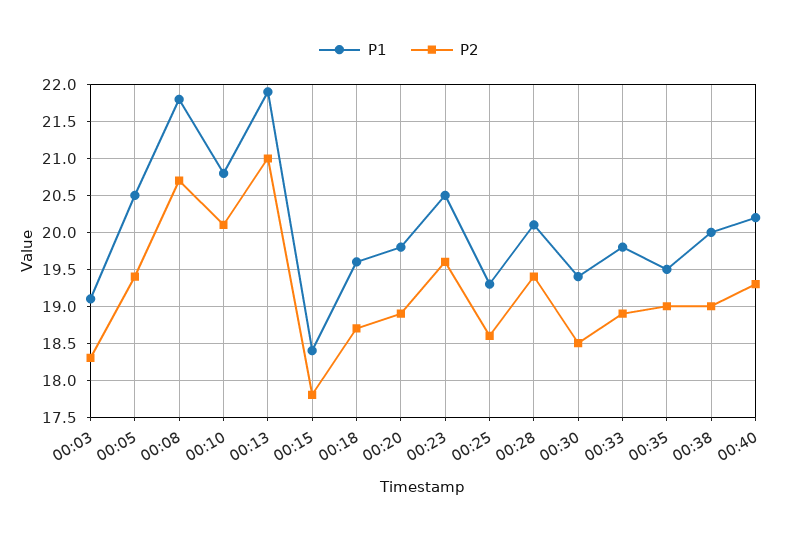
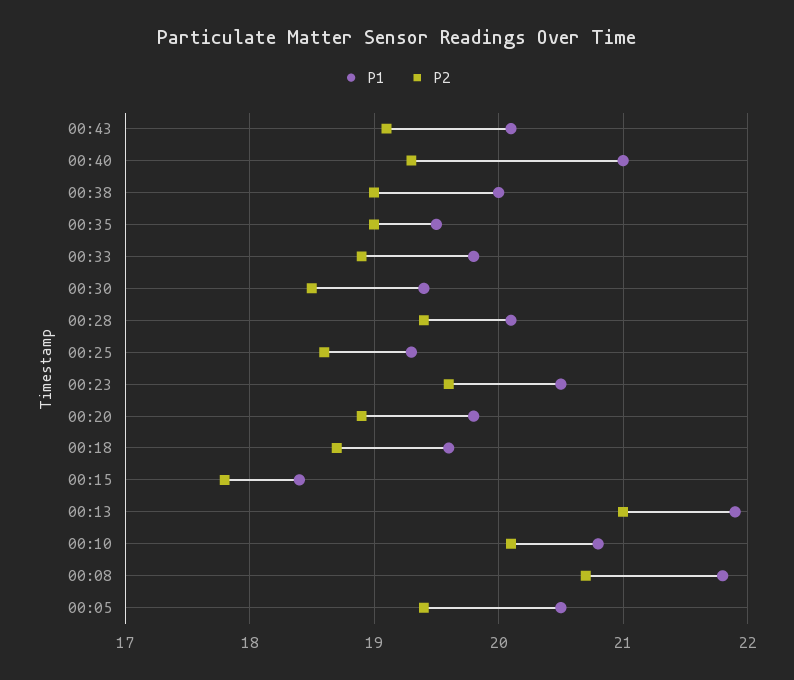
P1, 00:03: 19.1 -> none
P2, 00:03: 18.3 -> none
P1, 00:40: 20.2 -> 21
P1, 00:43: none -> 20.1
P2, 00:43: none -> 19.1

